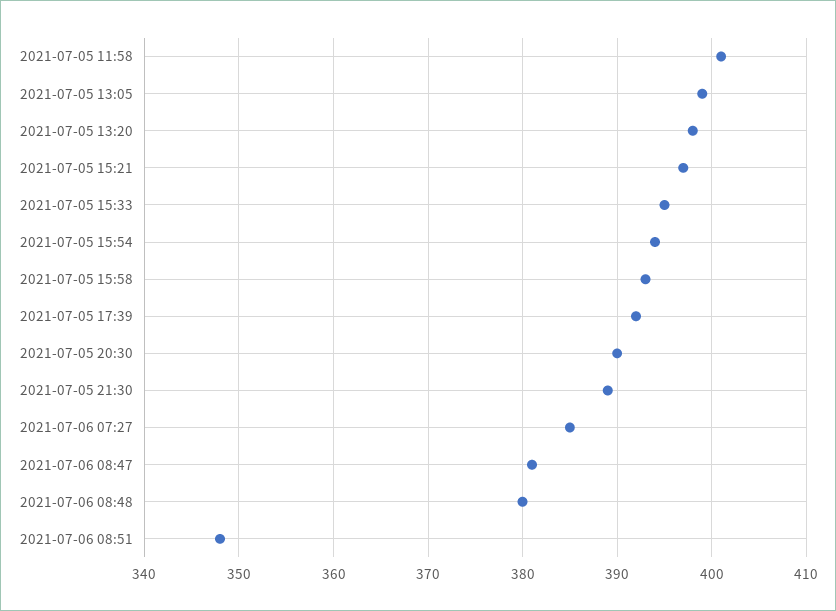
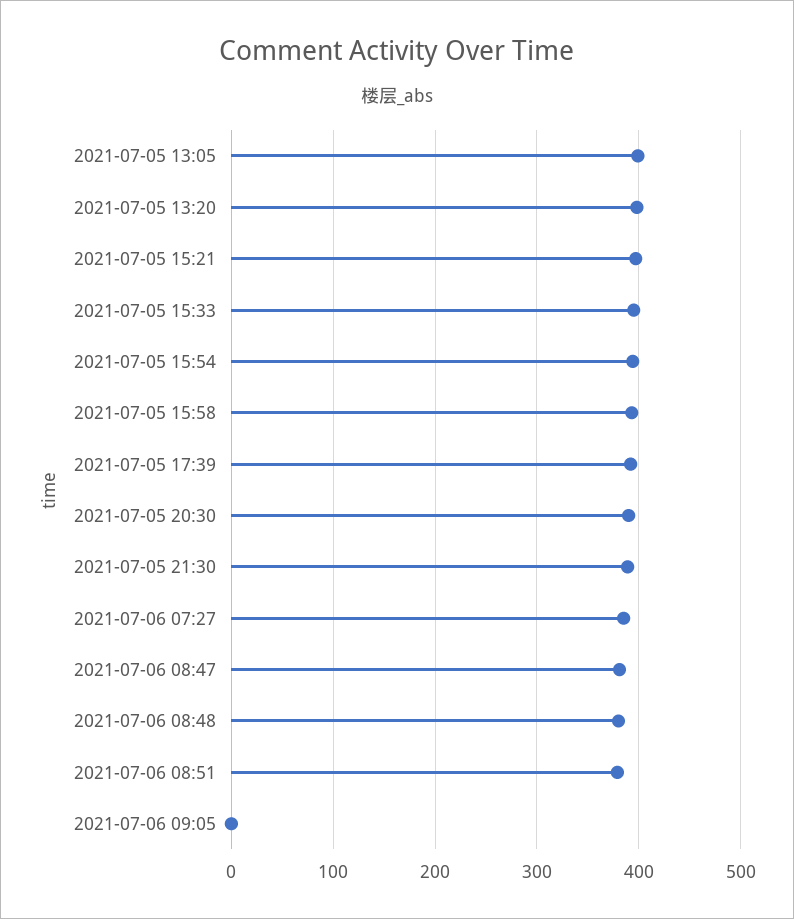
2021-07-05 11:58: 401 -> none
2021-07-06 08:51: 348 -> 380
2021-07-06 09:05: none -> 0

